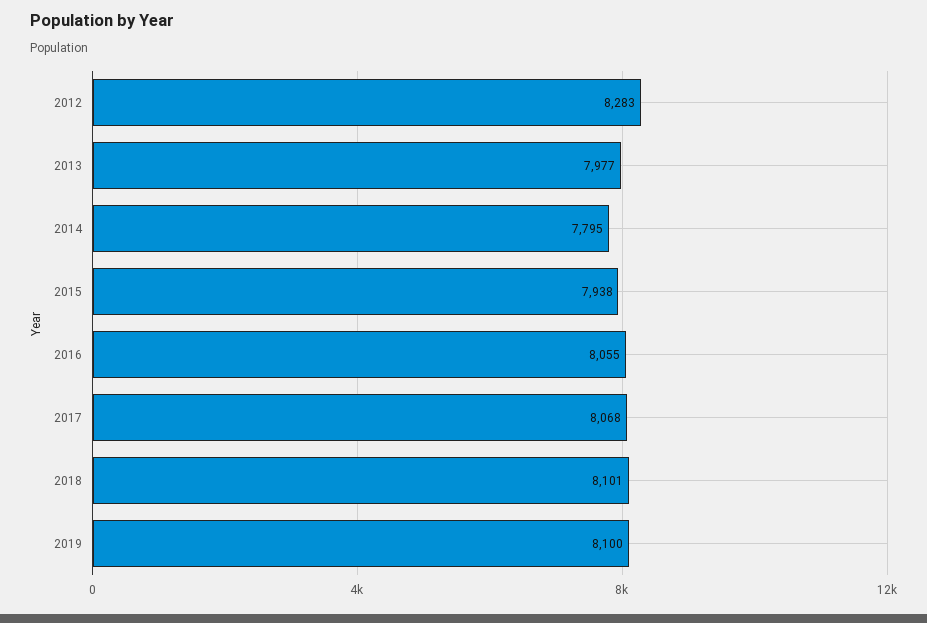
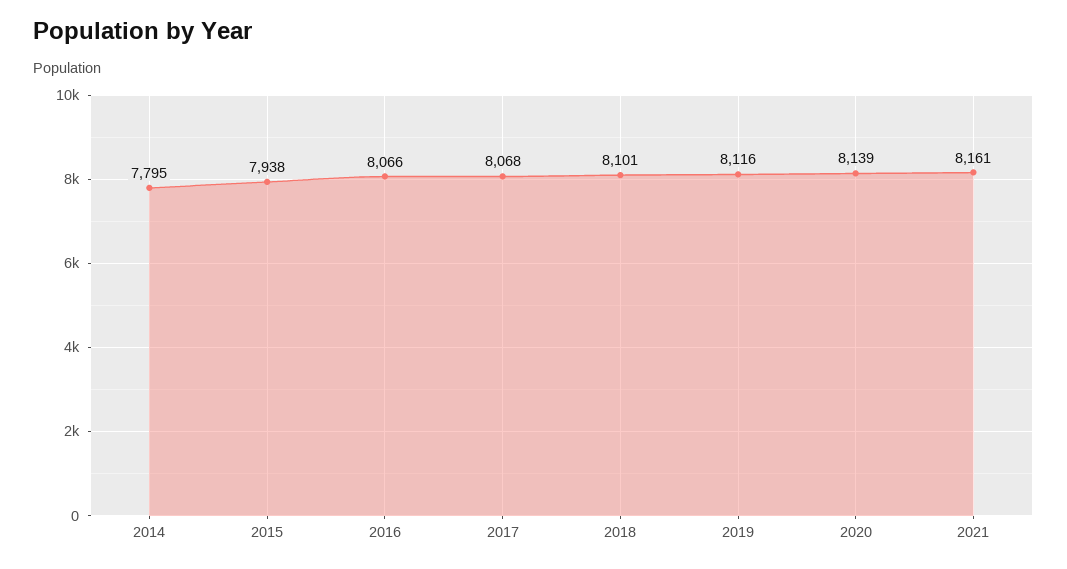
2012: 8283 -> none
2013: 7977 -> none
2016: 8055 -> 8066
2019: 8100 -> 8116
2020: none -> 8139
2021: none -> 8161

